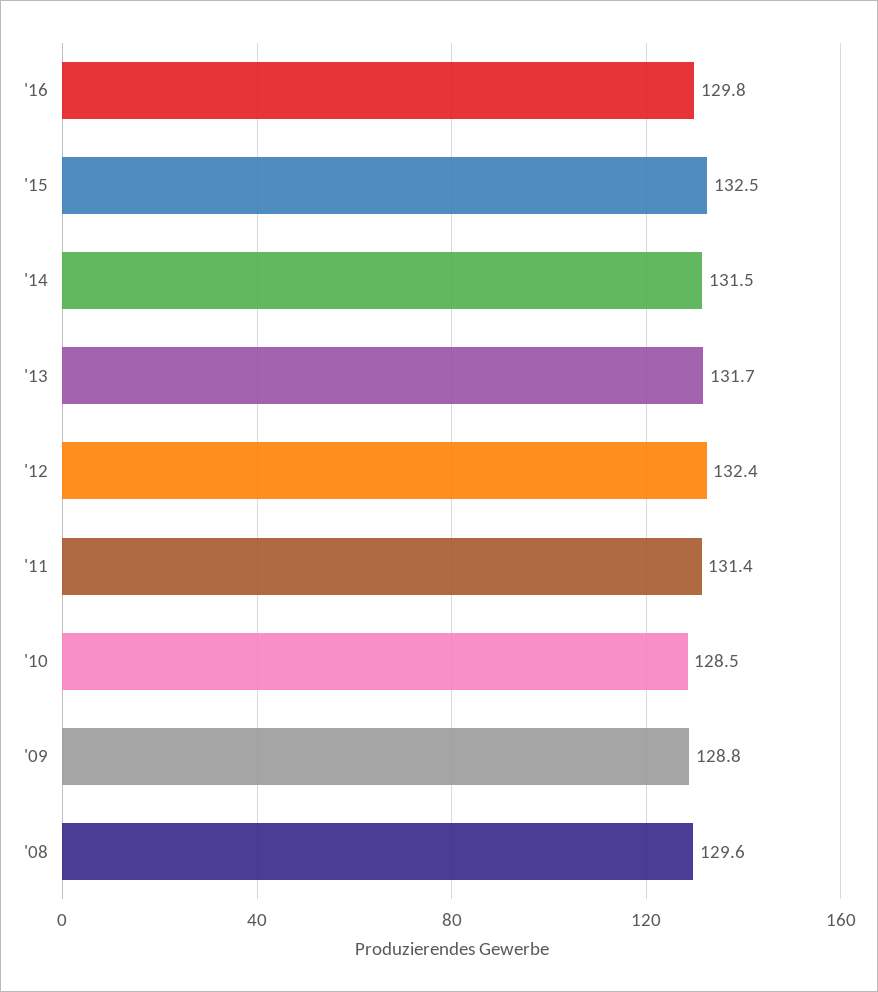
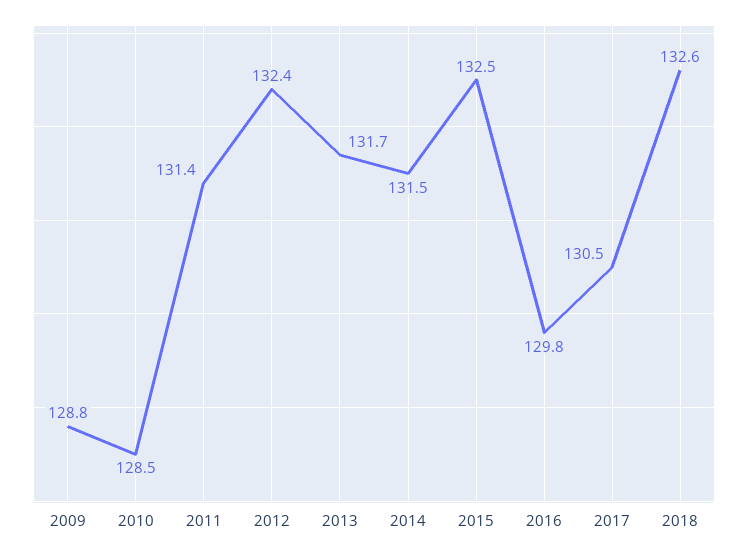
'08: 129.6 -> none
2017: none -> 130.5
2018: none -> 132.6

